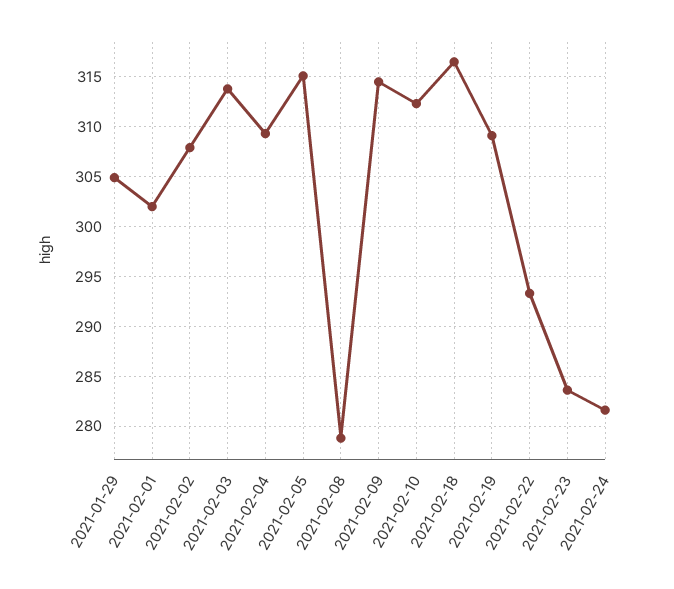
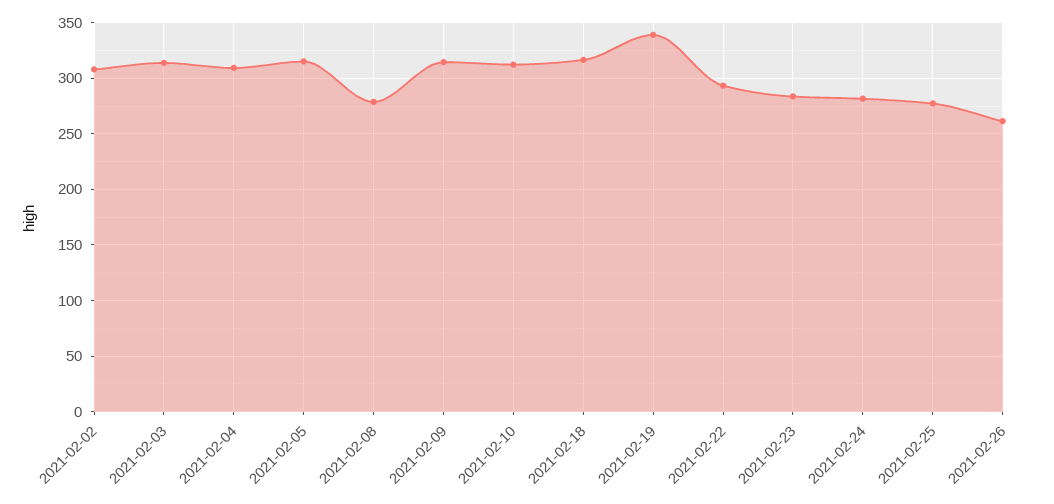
2021-01-29: 305 -> none
2021-02-01: 302 -> none
2021-02-19: 309 -> 340
2021-02-25: none -> 280
2021-02-26: none -> 260

